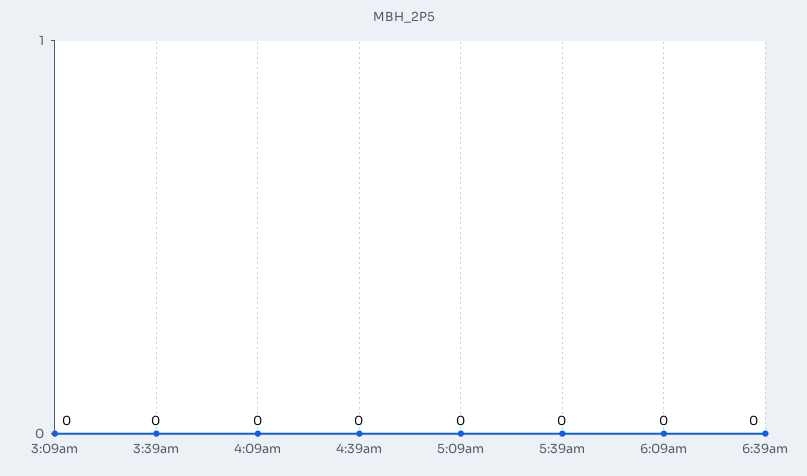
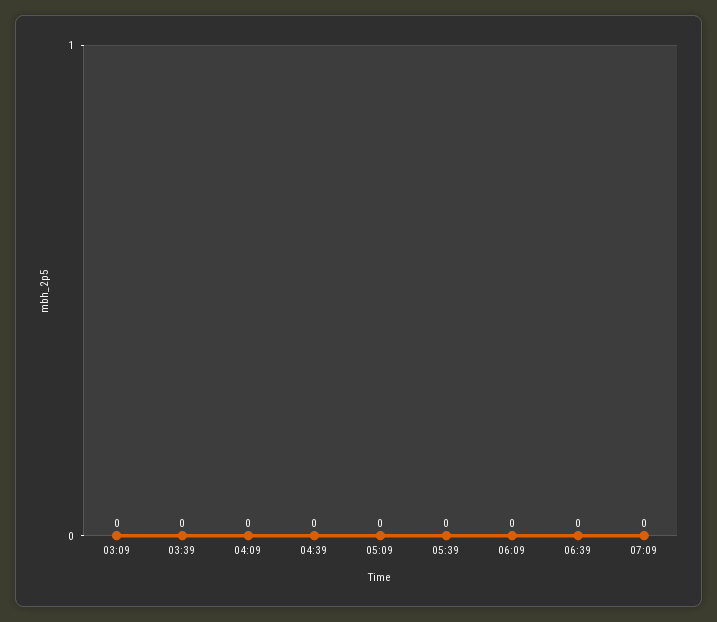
07:09: none -> 0

